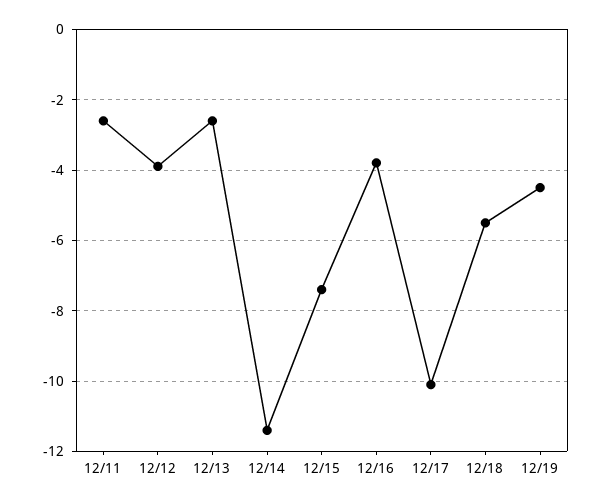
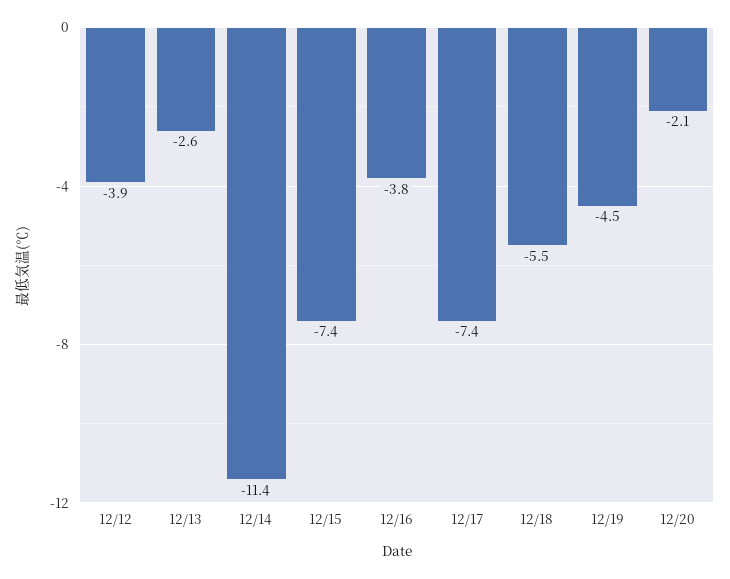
12/11: -2.5 -> none
12/17: -10 -> -7.4
12/20: none -> -2.1

